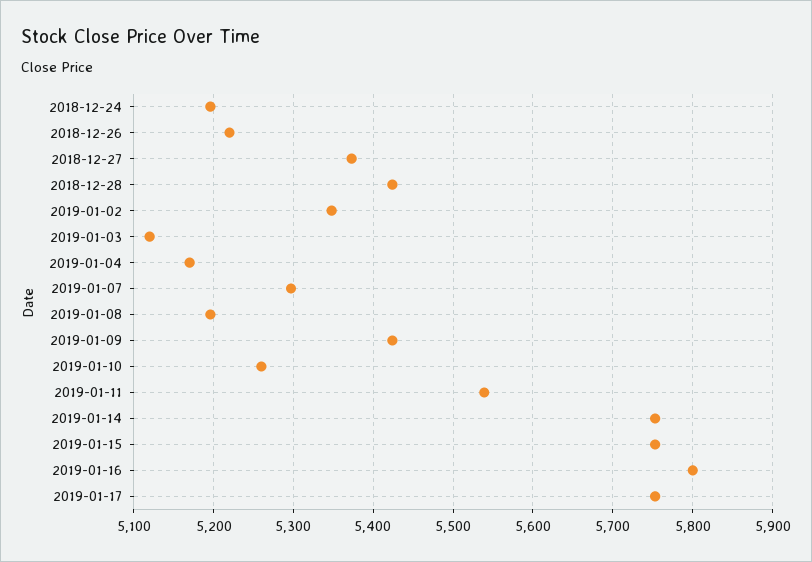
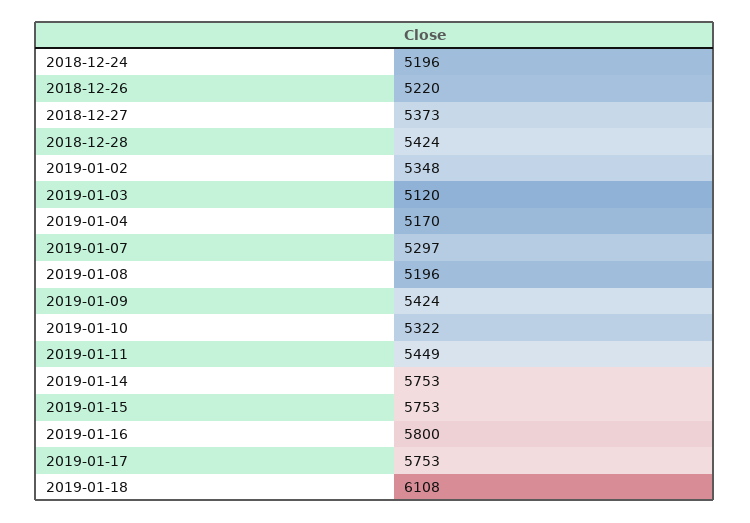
2019-01-10: 5260 -> 5322
2019-01-11: 5540 -> 5449
2019-01-18: none -> 6108

